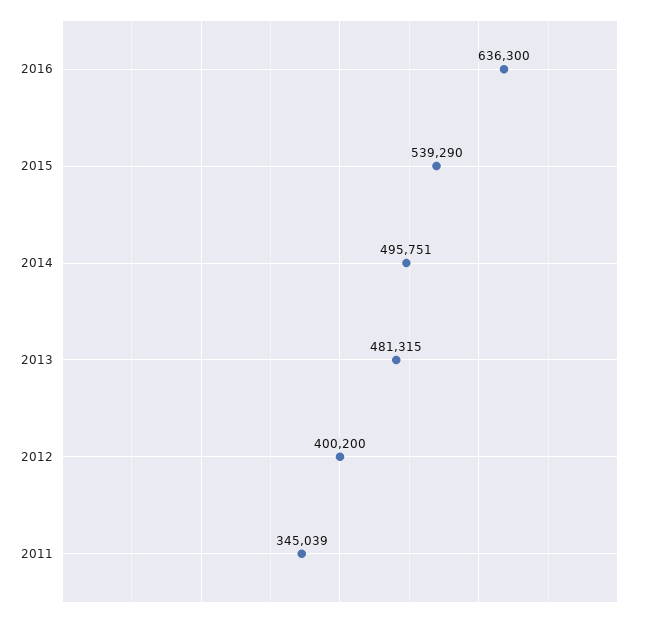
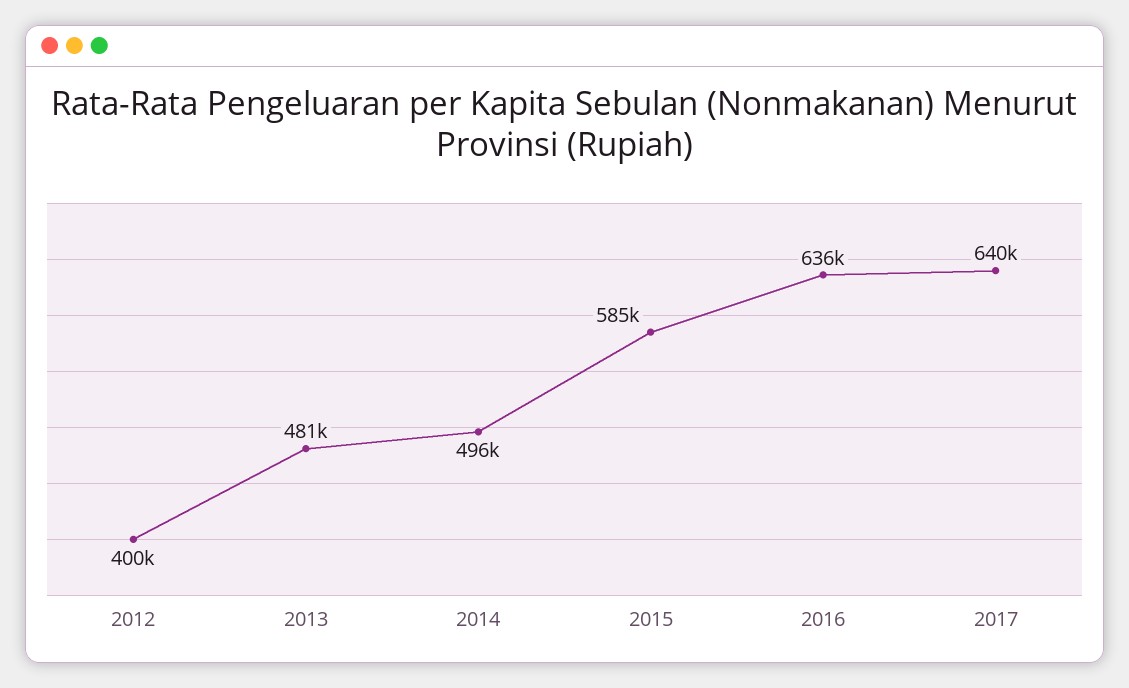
2015: 539290 -> 585000
2011: 345039 -> none
2017: none -> 640000

